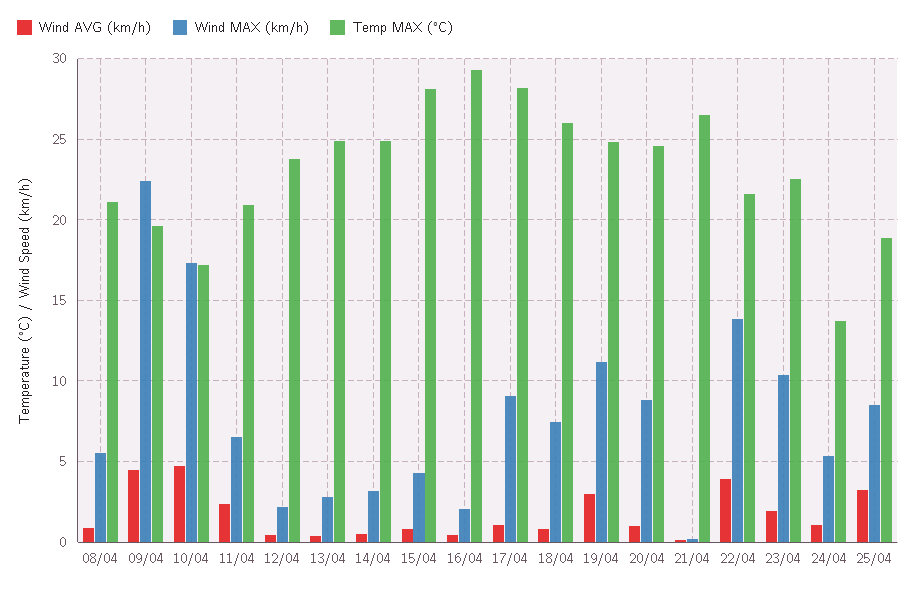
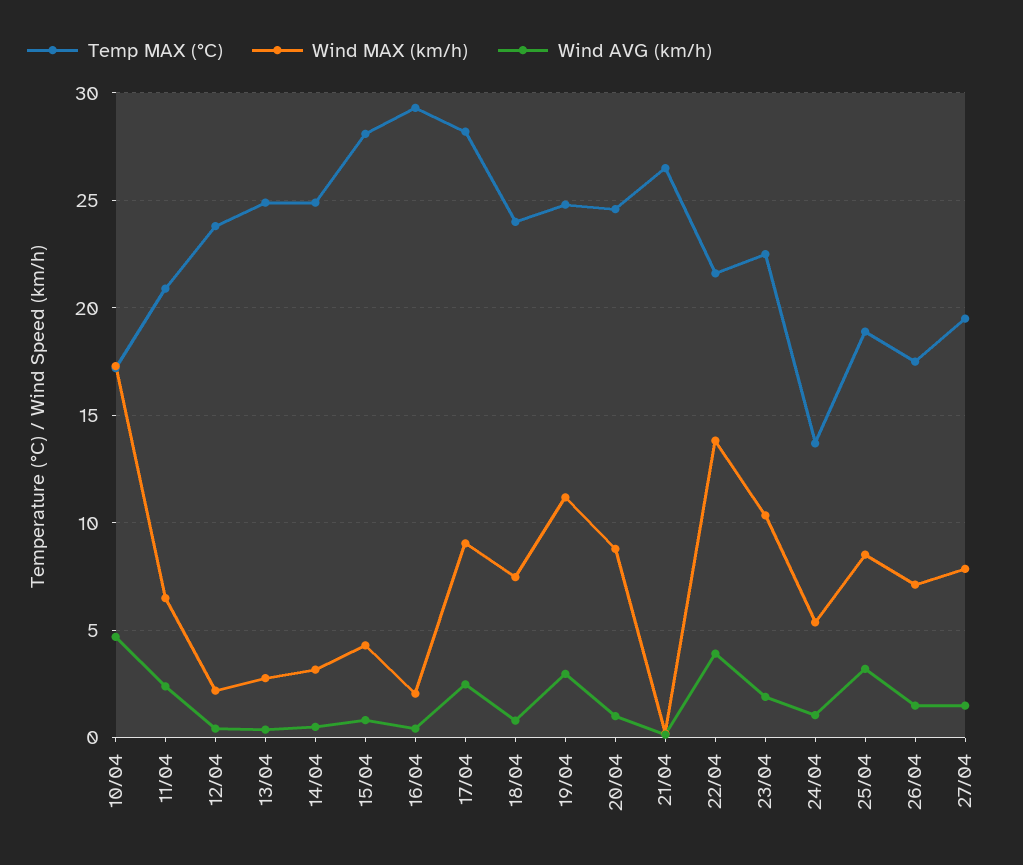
Wind AVG (km/h), 08/04: 1 -> none
Wind MAX (km/h), 08/04: 5.5 -> none
Temp MAX (°C), 08/04: 21 -> none
Wind AVG (km/h), 09/04: 4.5 -> none
Wind MAX (km/h), 09/04: 22.5 -> none
Temp MAX (°C), 09/04: 19.5 -> none
Wind AVG (km/h), 17/04: 1 -> 2.5
Temp MAX (°C), 18/04: 26 -> 24
Temp MAX (°C), 26/04: none -> 17.5
Wind MAX (km/h), 26/04: none -> 7
Wind AVG (km/h), 26/04: none -> 1.5
Temp MAX (°C), 27/04: none -> 19.5
Wind MAX (km/h), 27/04: none -> 8
Wind AVG (km/h), 27/04: none -> 1.5

